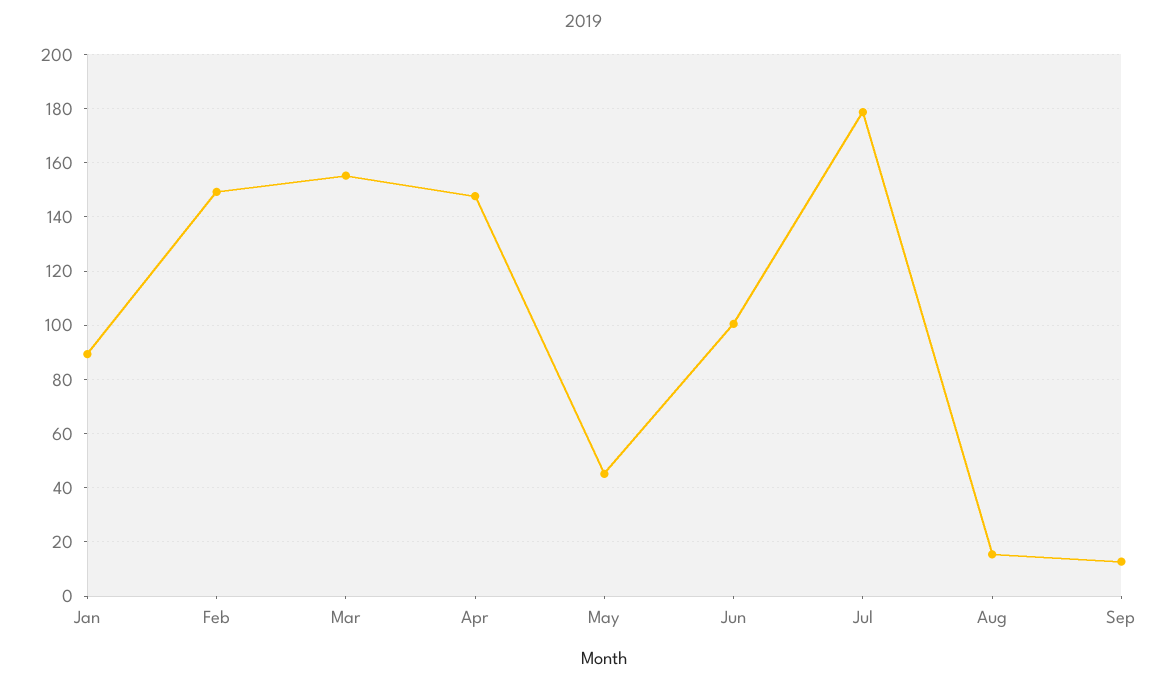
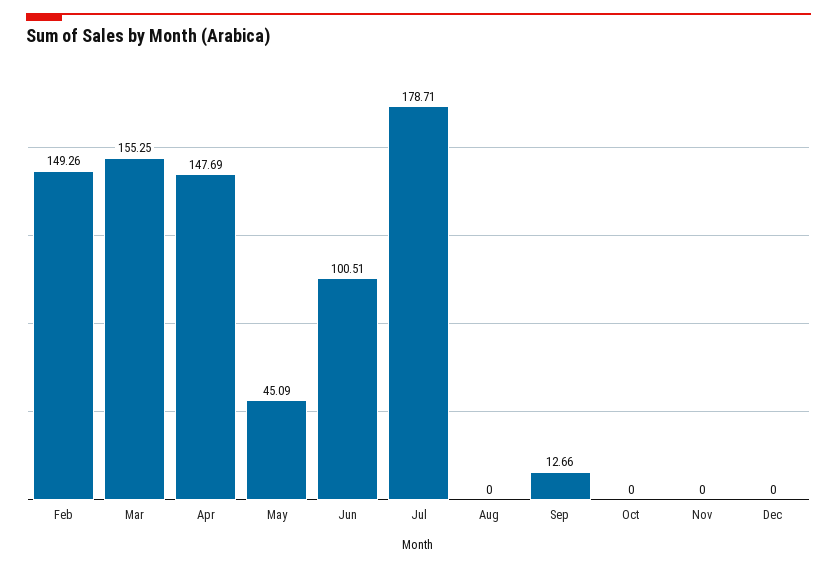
Jan: 90 -> none
Aug: 15 -> 0
Oct: none -> 0
Nov: none -> 0
Dec: none -> 0

